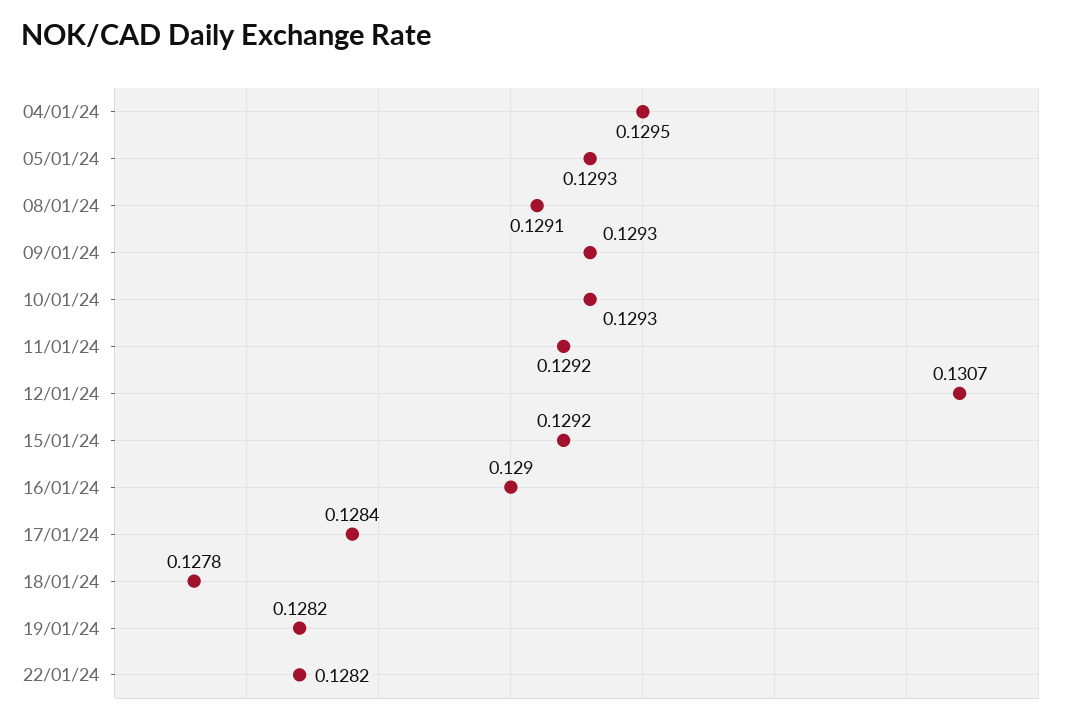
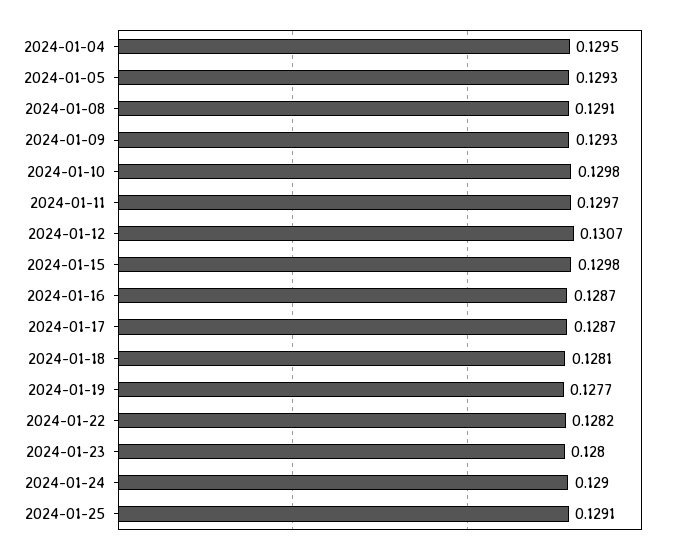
10/01/24: 0.1293 -> 0.1298
11/01/24: 0.1292 -> 0.1297
15/01/24: 0.1292 -> 0.1298
16/01/24: 0.129 -> 0.1287
17/01/24: 0.1284 -> 0.1287
18/01/24: 0.1278 -> 0.1281
19/01/24: 0.1282 -> 0.1277
2024-01-23: none -> 0.128
2024-01-24: none -> 0.129
2024-01-25: none -> 0.1291

